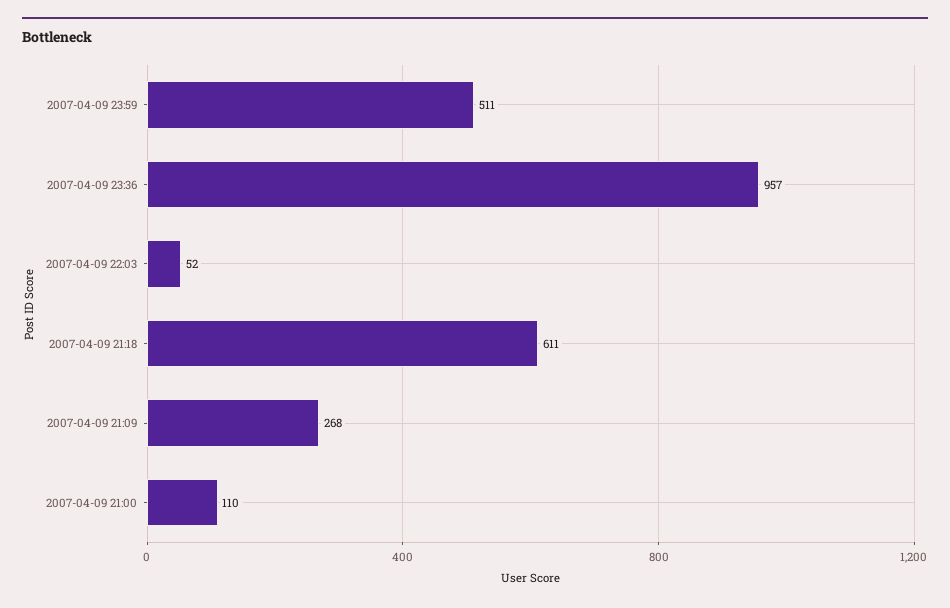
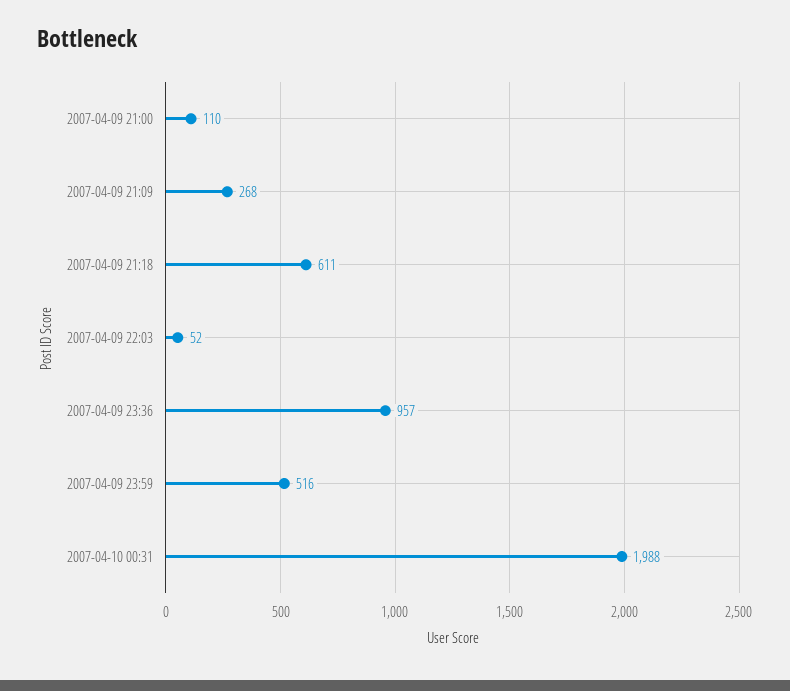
2007-04-09 23:59: 511 -> 516
2007-04-10 00:31: none -> 1988

